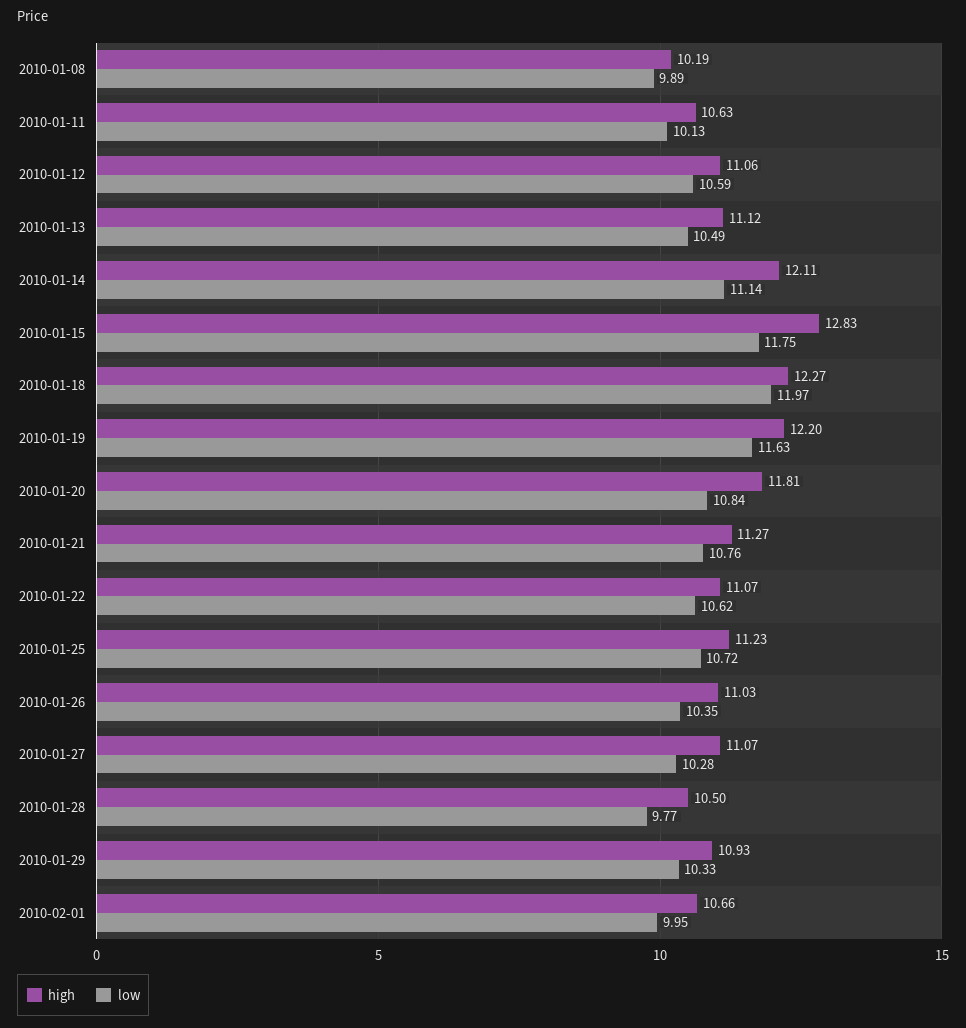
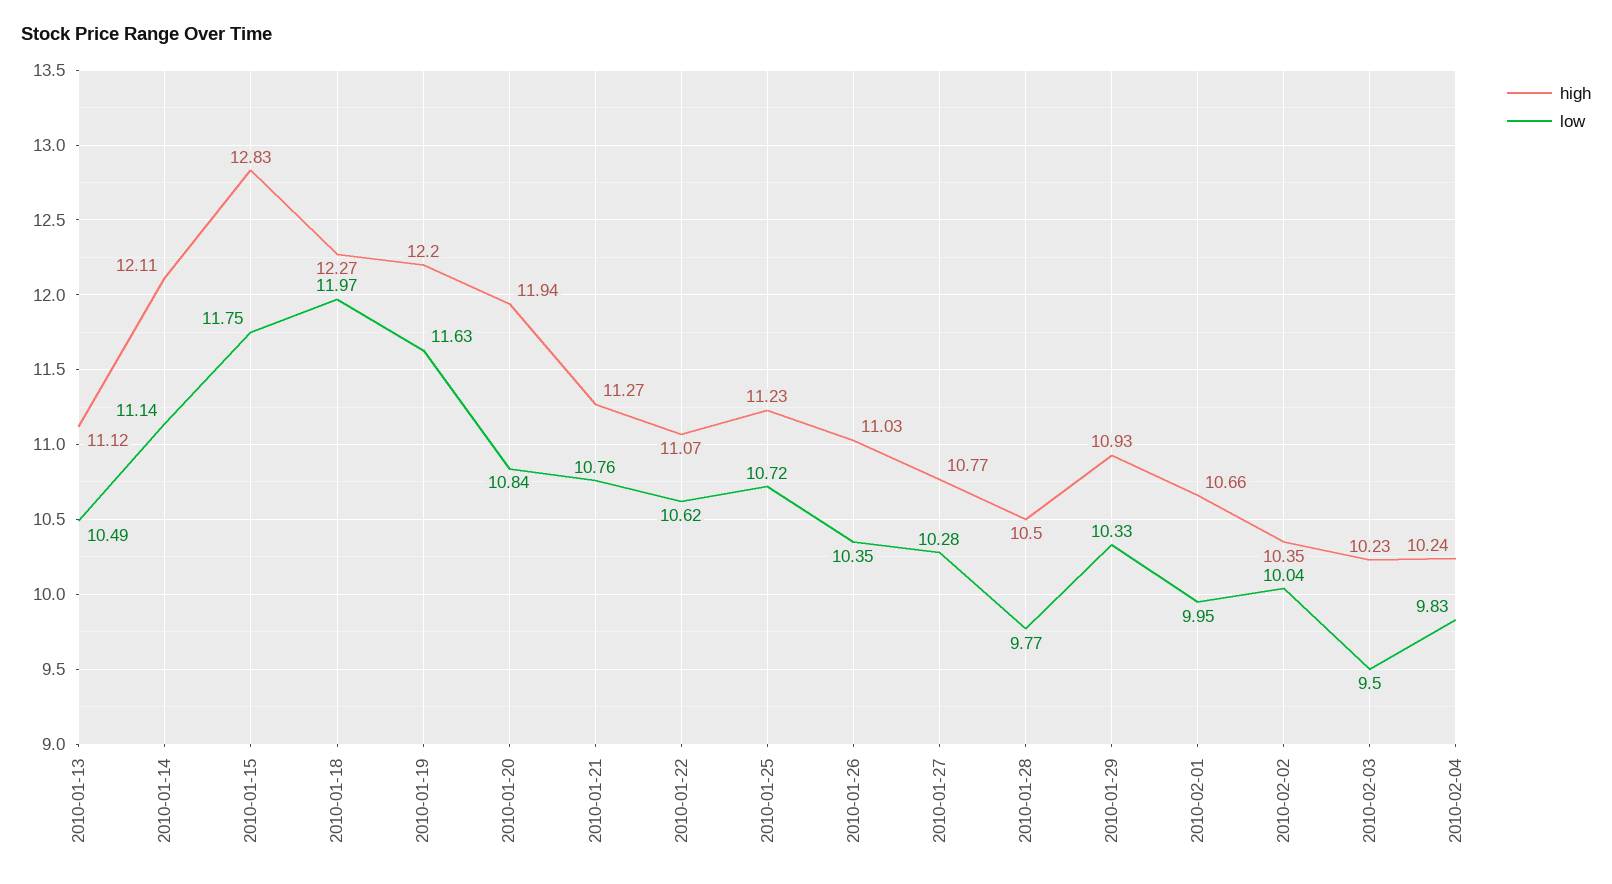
high, 2010-01-08: 10.19 -> none
low, 2010-01-08: 9.89 -> none
high, 2010-01-11: 10.63 -> none
low, 2010-01-11: 10.13 -> none
high, 2010-01-12: 11.06 -> none
low, 2010-01-12: 10.59 -> none
high, 2010-01-20: 11.81 -> 11.94
high, 2010-01-27: 11.07 -> 10.77
high, 2010-02-02: none -> 10.35
low, 2010-02-02: none -> 10.04
high, 2010-02-03: none -> 10.23
low, 2010-02-03: none -> 9.5
high, 2010-02-04: none -> 10.24
low, 2010-02-04: none -> 9.83

